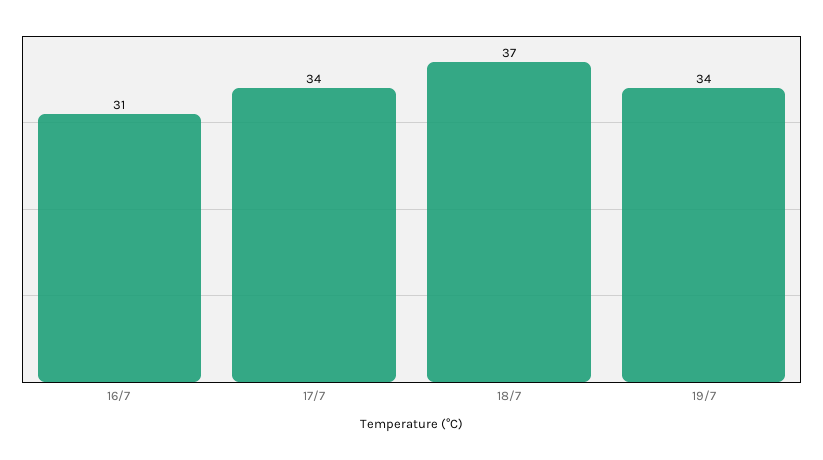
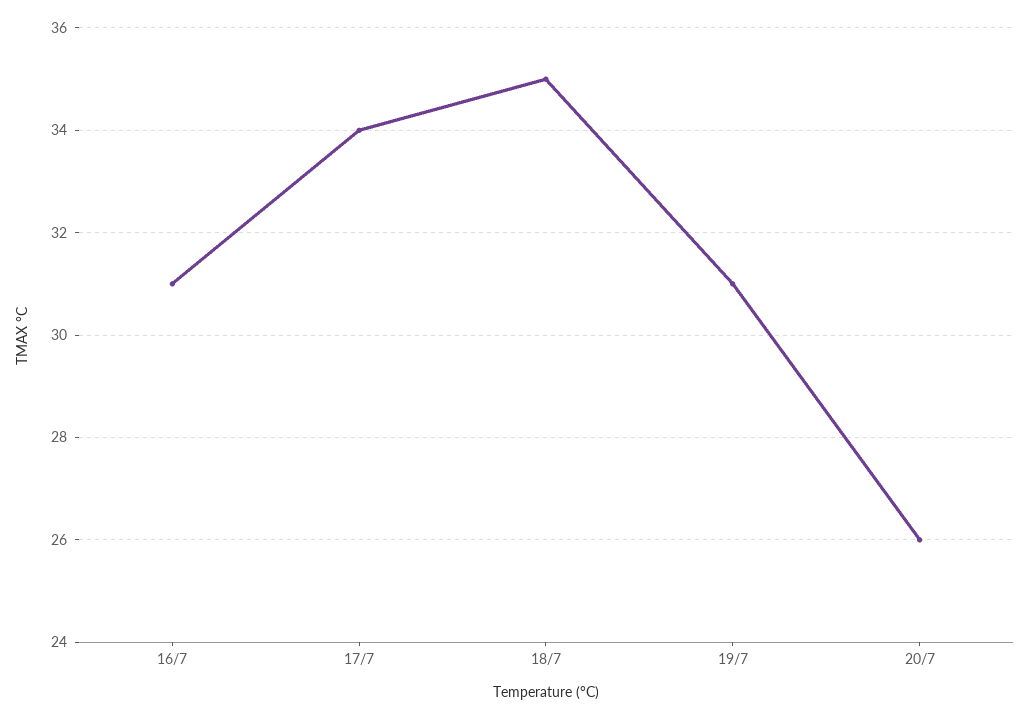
18/7: 37 -> 35
19/7: 34 -> 31
20/7: none -> 26

